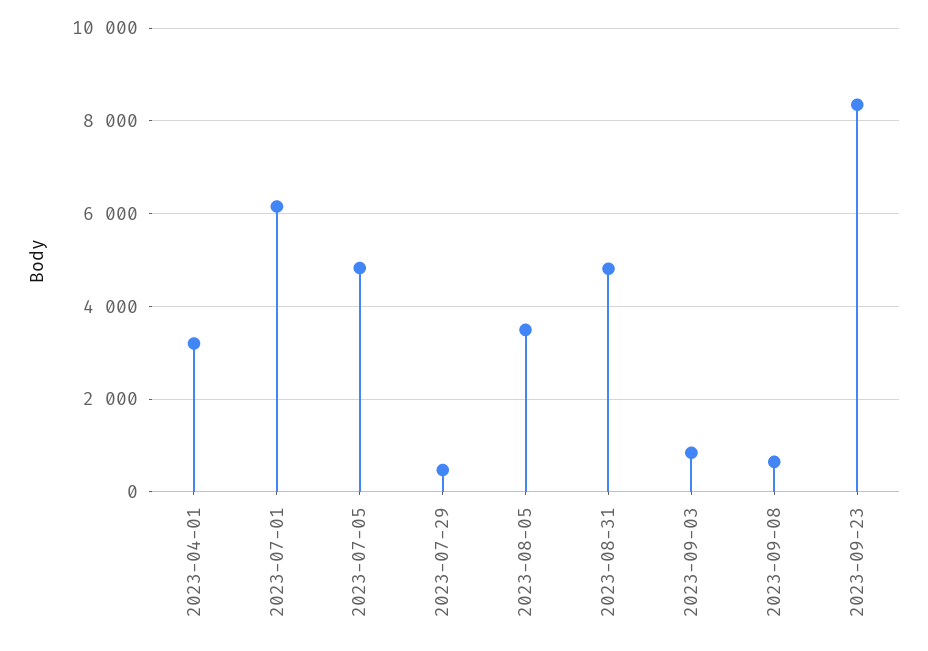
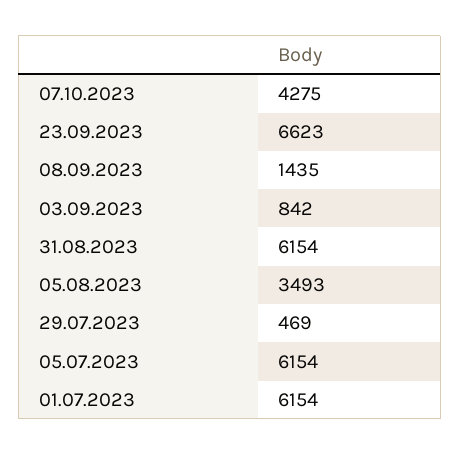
2023-04-01: 3200 -> none
2023-07-05: 4800 -> 6154
2023-08-31: 4800 -> 6154
2023-09-08: 600 -> 1435
2023-09-23: 8400 -> 6623
07.10.2023: none -> 4275

